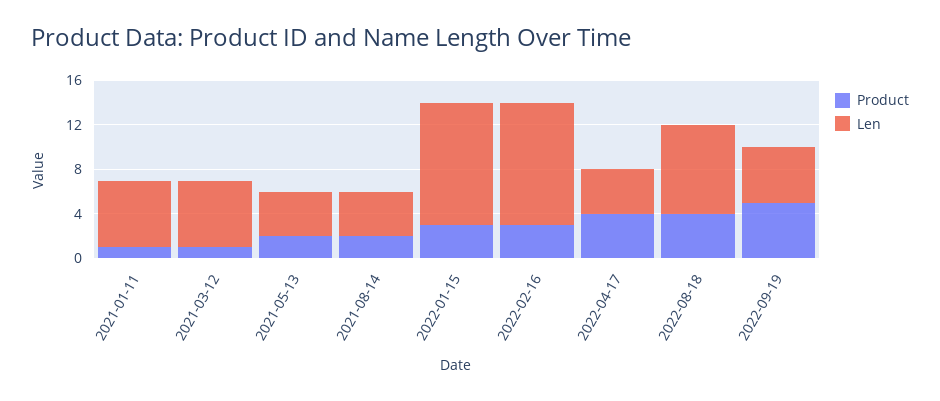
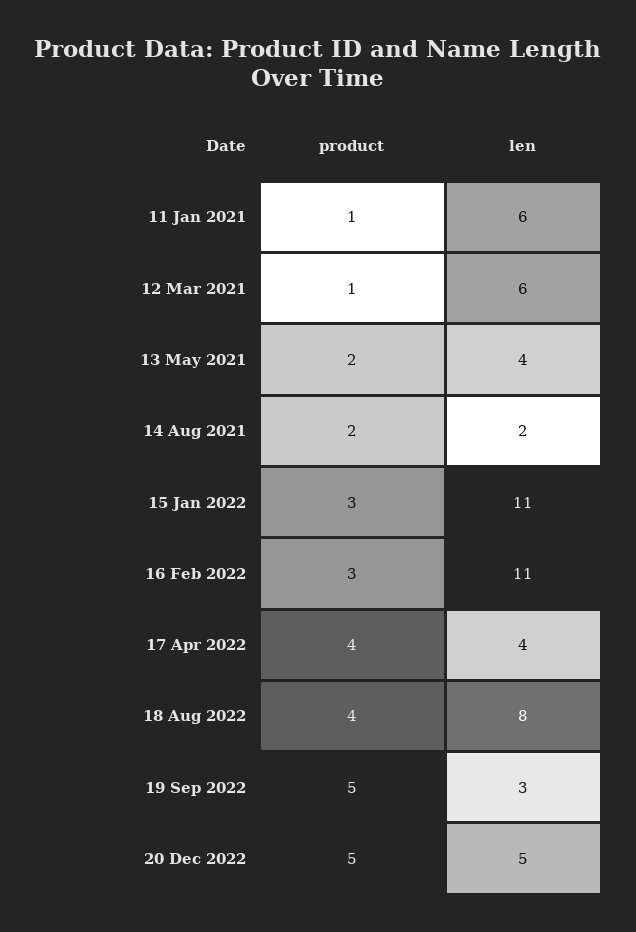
Len, 2021-08-14: 4 -> 2
Len, 2022-09-19: 5 -> 3
Product, 20 Dec 2022: none -> 5
Len, 20 Dec 2022: none -> 5

